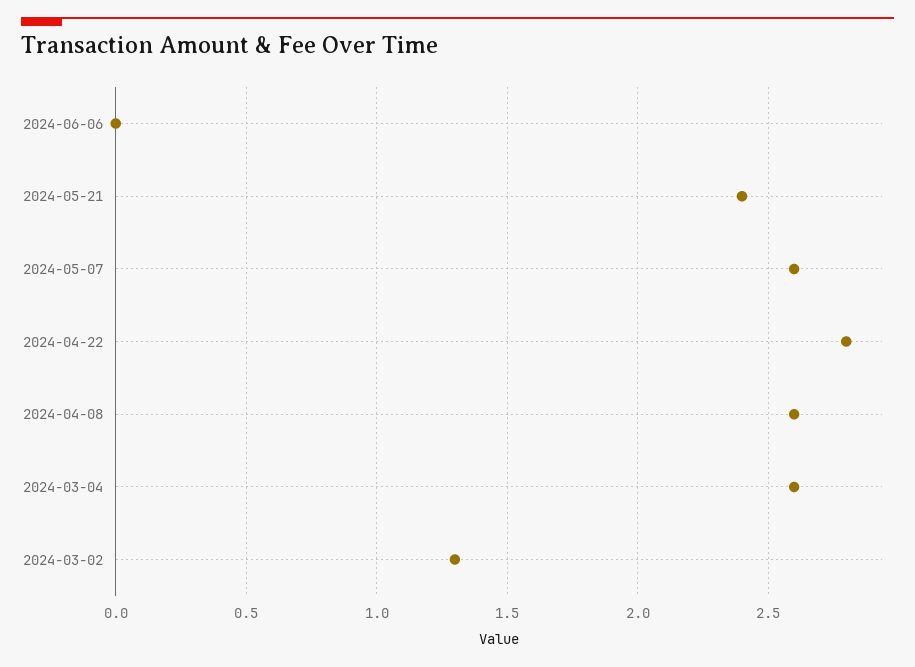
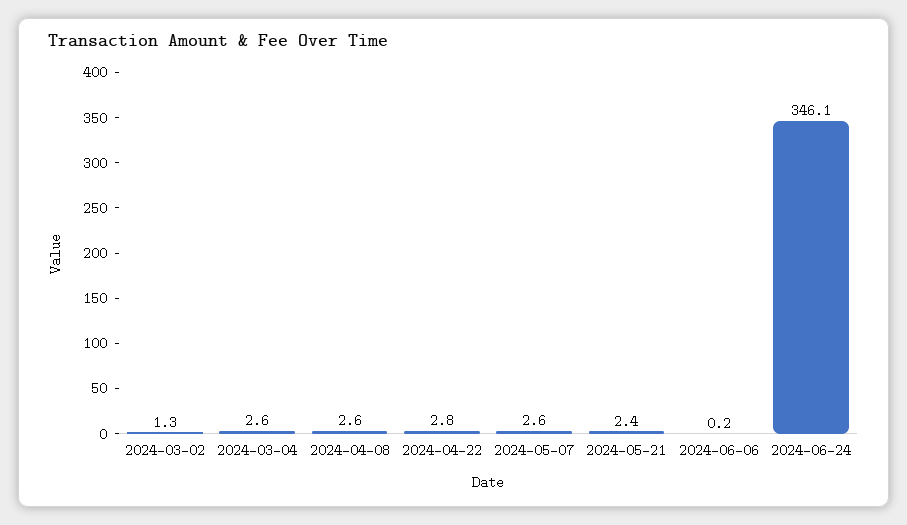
2024-06-06: 0 -> 0.2
2024-06-24: none -> 346.1

